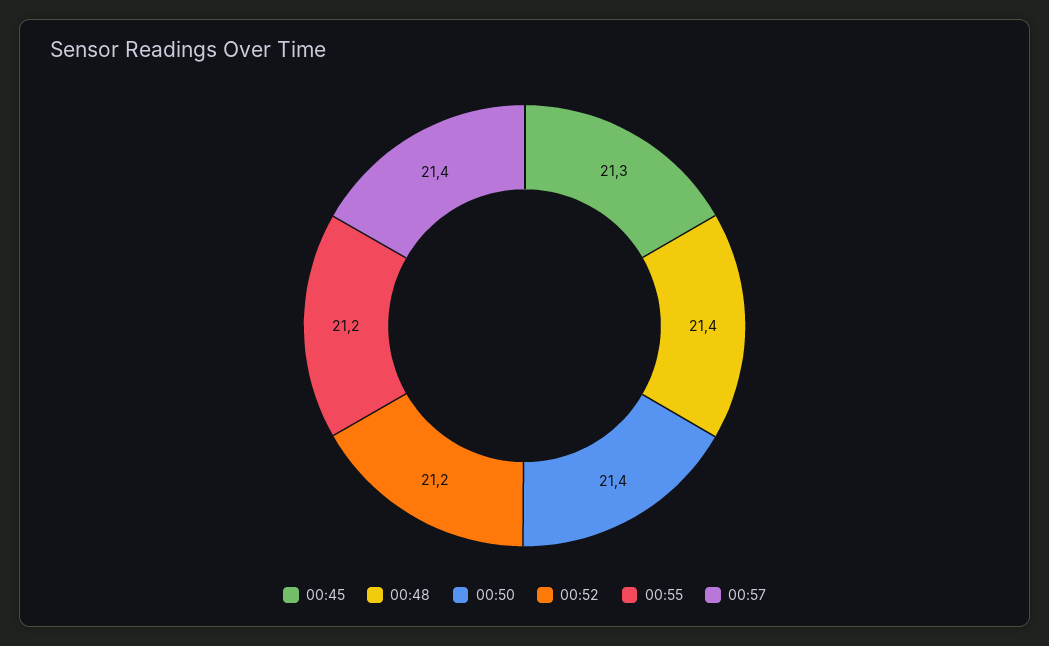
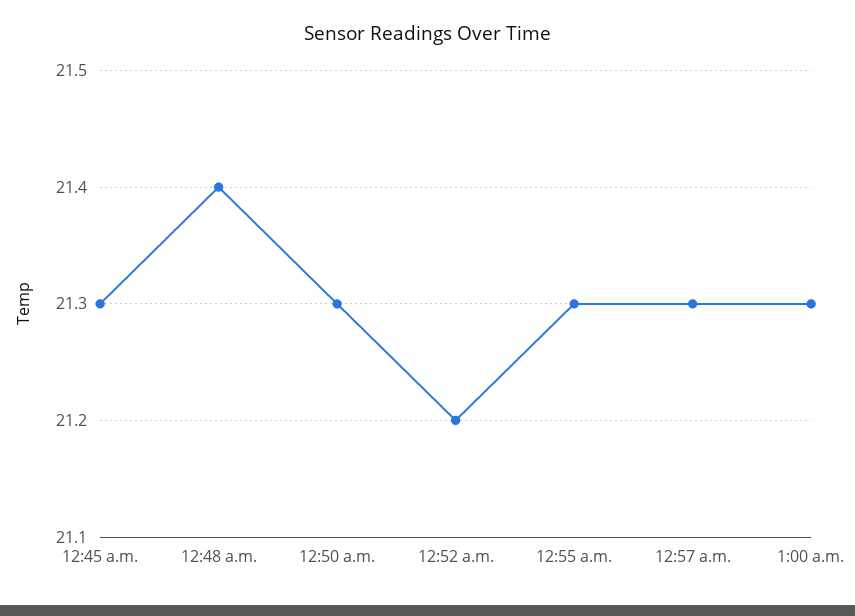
00:50: 21.4 -> 21.3
00:55: 21.2 -> 21.3
00:57: 21.4 -> 21.3
1:00 a.m.: none -> 21.3

